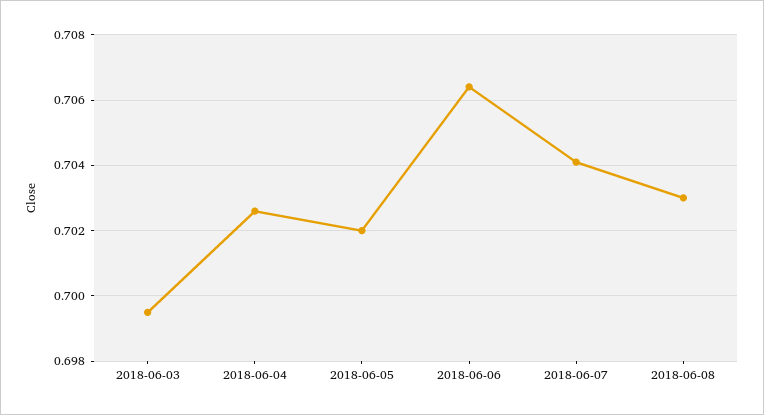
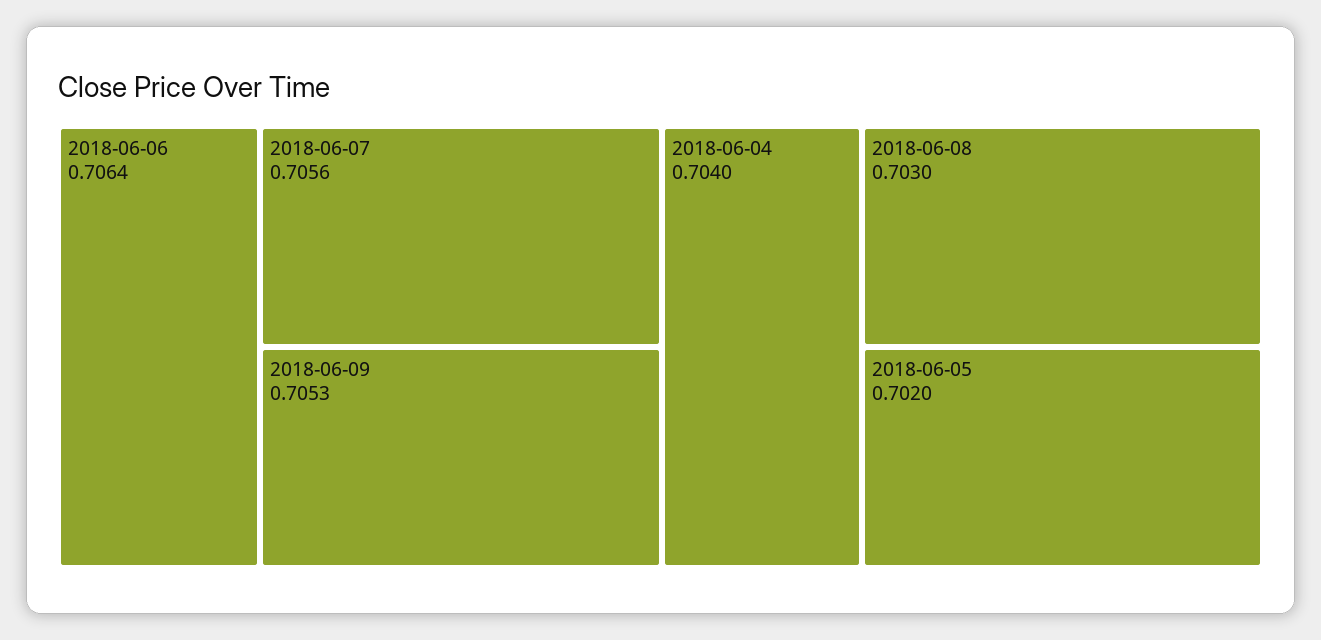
2018-06-03: 0.6995 -> none
2018-06-04: 0.7025 -> 0.704
2018-06-07: 0.704 -> 0.7056
2018-06-09: none -> 0.7053

